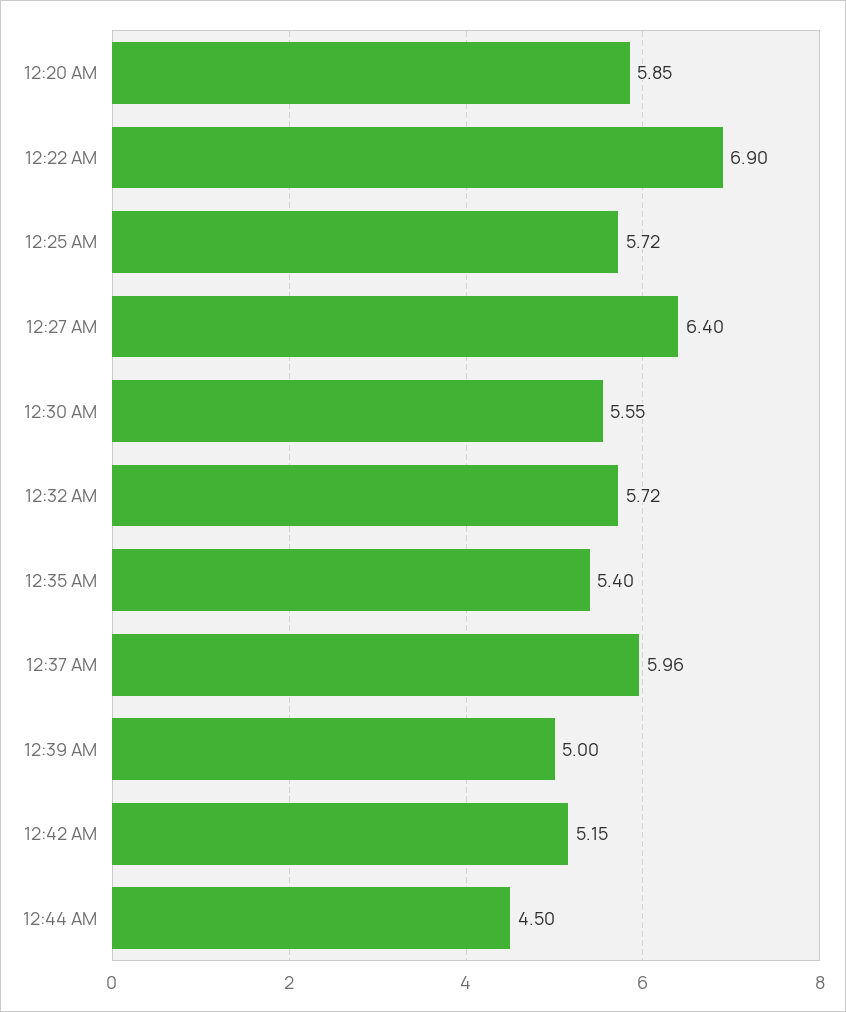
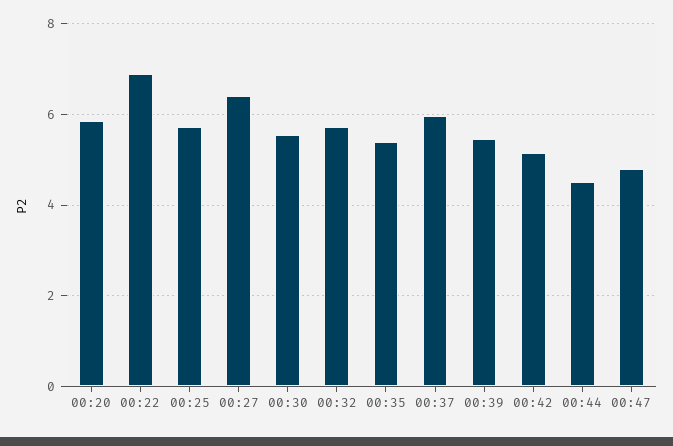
12:39 AM: 5 -> 5.4
00:47: none -> 4.8

